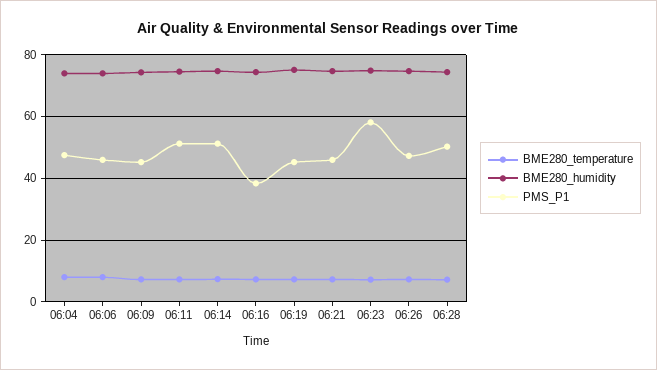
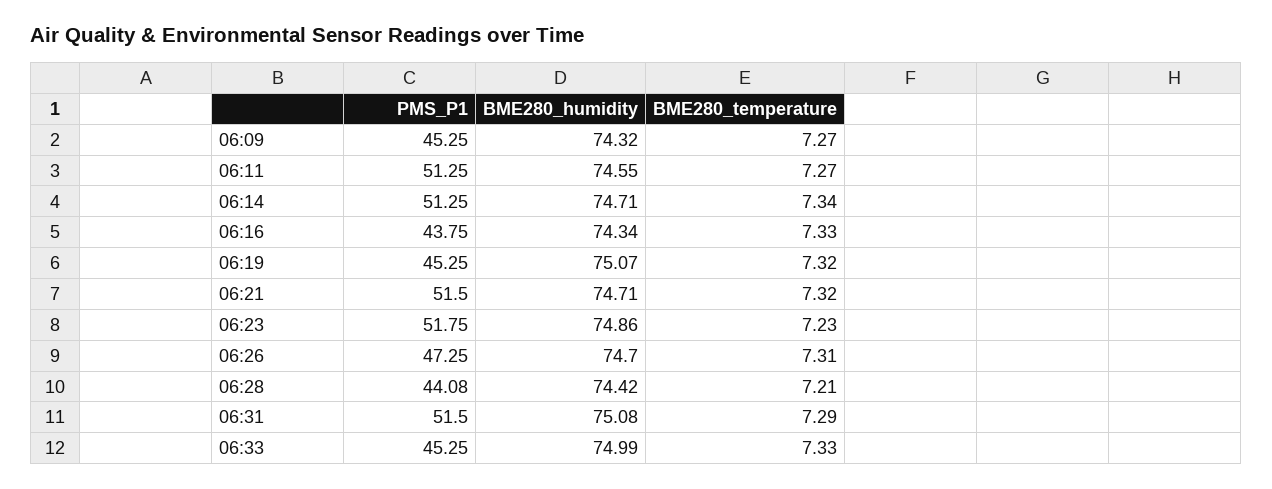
BME280_temperature, 06:04: 8 -> none
BME280_humidity, 06:04: 74 -> none
PMS_P1, 06:04: 48 -> none
BME280_temperature, 06:06: 8 -> none
BME280_humidity, 06:06: 74 -> none
PMS_P1, 06:06: 46 -> none
PMS_P1, 06:16: 38 -> 43.75
PMS_P1, 06:21: 46 -> 51.5
PMS_P1, 06:23: 58 -> 51.75
PMS_P1, 06:28: 50 -> 44.08
PMS_P1, 06:31: none -> 51.5
BME280_humidity, 06:31: none -> 75.08
BME280_temperature, 06:31: none -> 7.29
PMS_P1, 06:33: none -> 45.25
BME280_humidity, 06:33: none -> 74.99
BME280_temperature, 06:33: none -> 7.33

